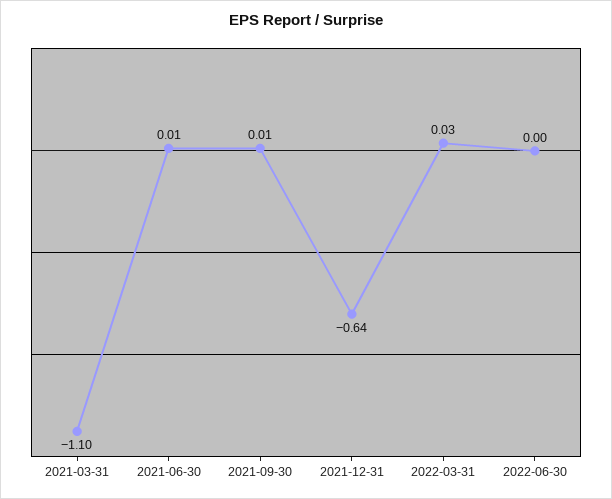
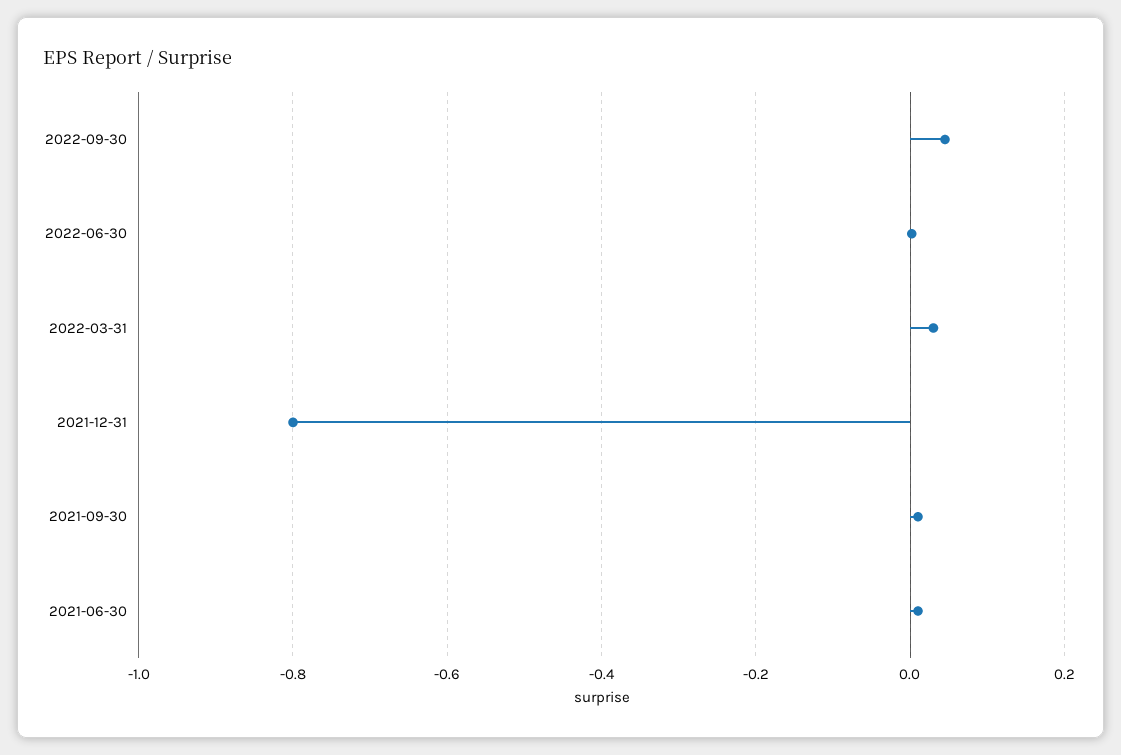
2021-03-31: -1.1 -> none
2021-12-31: -0.64 -> -0.8
2022-09-30: none -> 0.04

